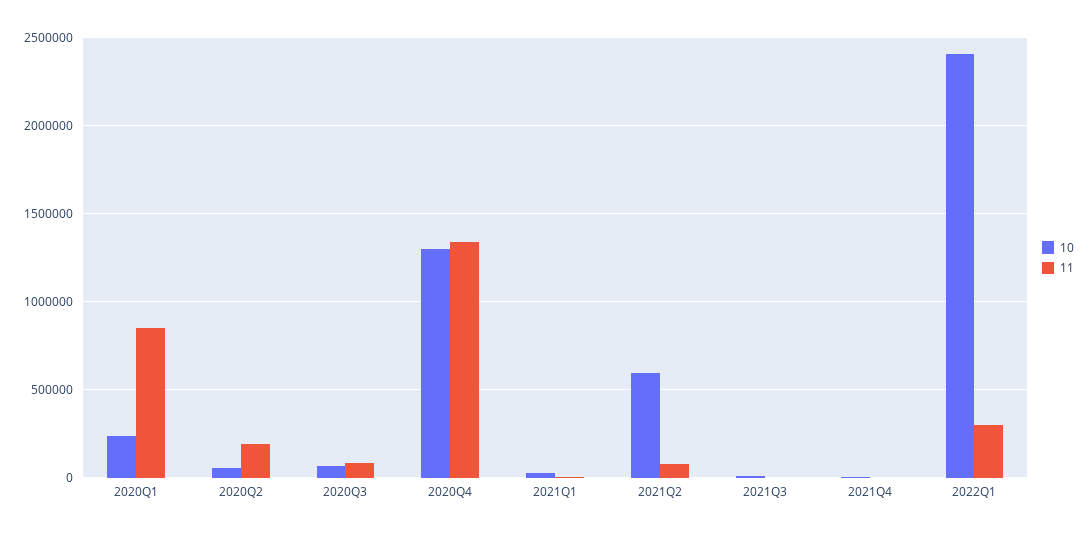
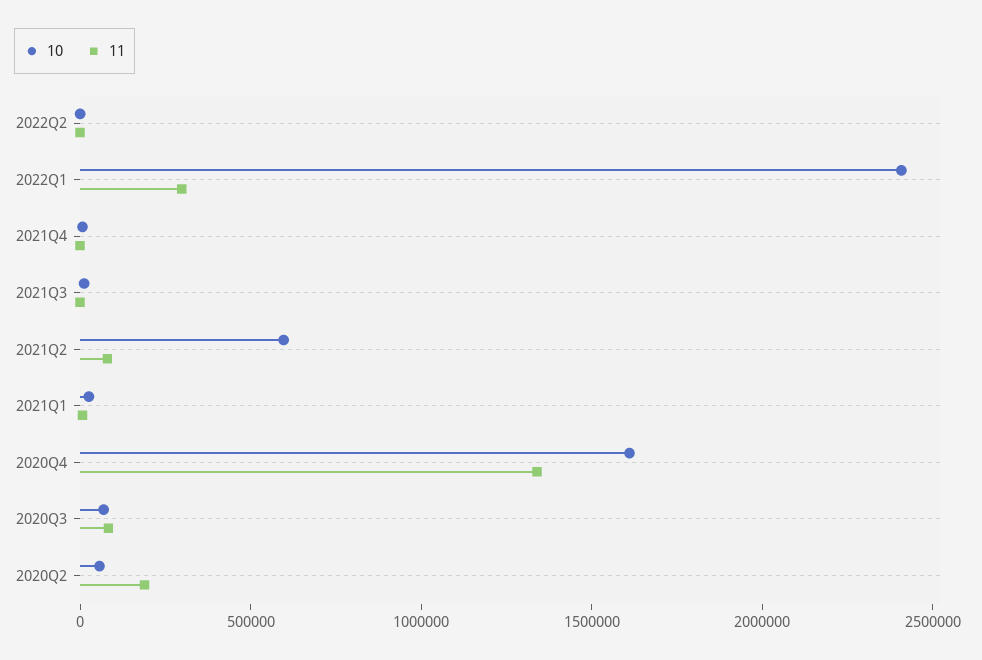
10, 2020Q1: 250000 -> none
11, 2020Q1: 850000 -> none
10, 2020Q4: 1300000 -> 1600000
10, 2022Q2: none -> 0
11, 2022Q2: none -> 0

